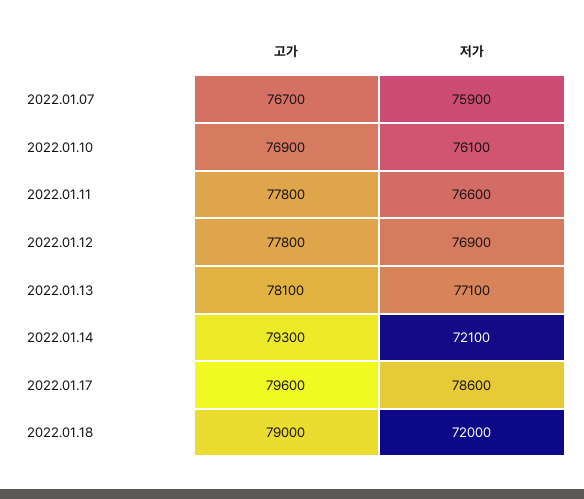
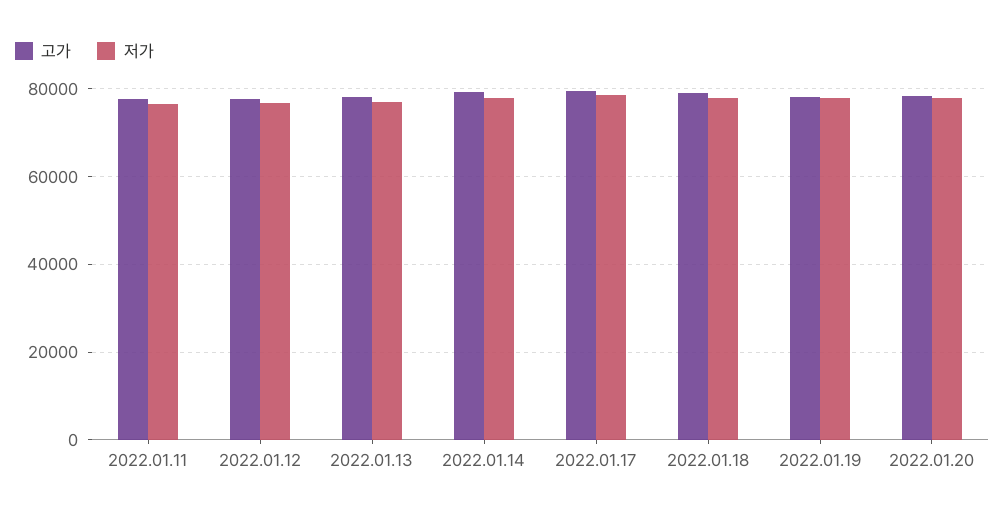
고가, 2022.01.07: 76700 -> none
저가, 2022.01.07: 75900 -> none
고가, 2022.01.10: 76900 -> none
저가, 2022.01.10: 76100 -> none
저가, 2022.01.14: 72100 -> 78000
저가, 2022.01.18: 72000 -> 78000
고가, 2022.01.19: none -> 78000
저가, 2022.01.19: none -> 78000
고가, 2022.01.20: none -> 78000
저가, 2022.01.20: none -> 78000

